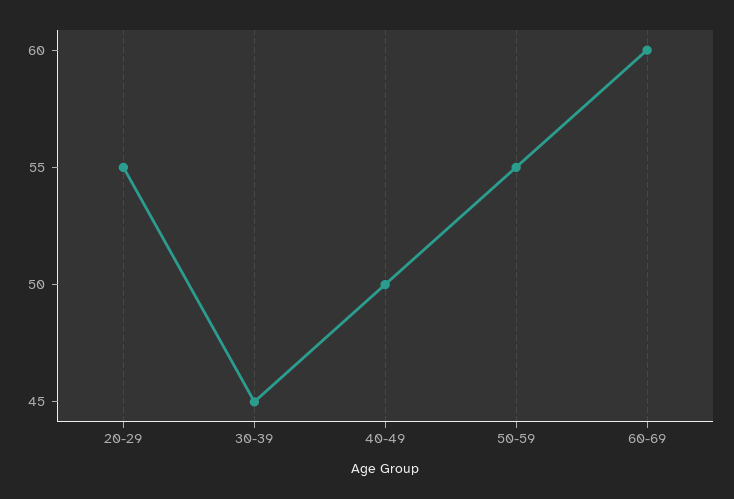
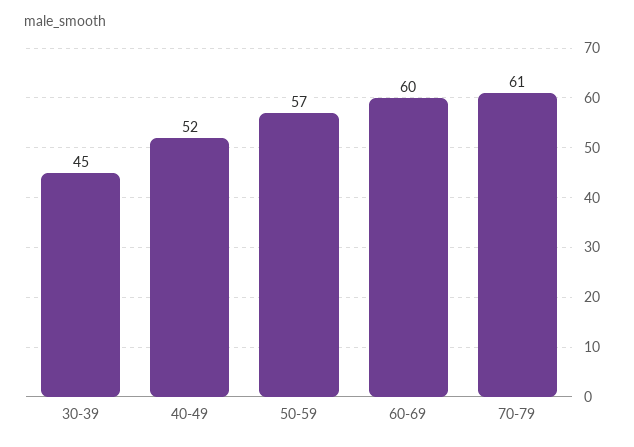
20-29: 55 -> none
40-49: 50 -> 52
50-59: 55 -> 57
70-79: none -> 61

